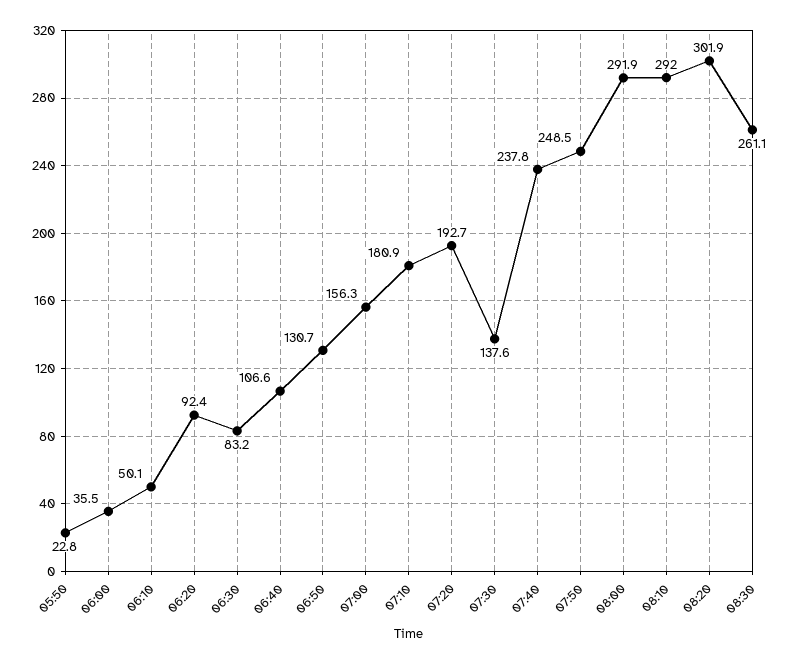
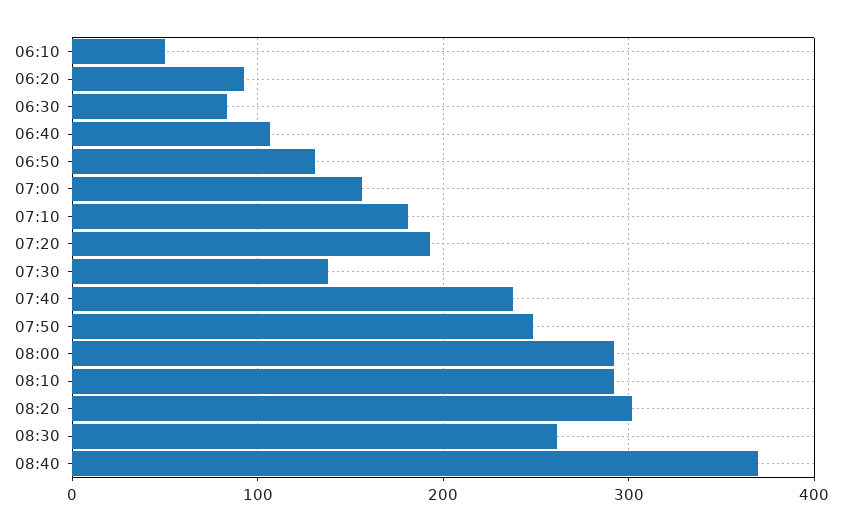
05:50: 22.8 -> none
06:00: 35.5 -> none
08:40: none -> 370

